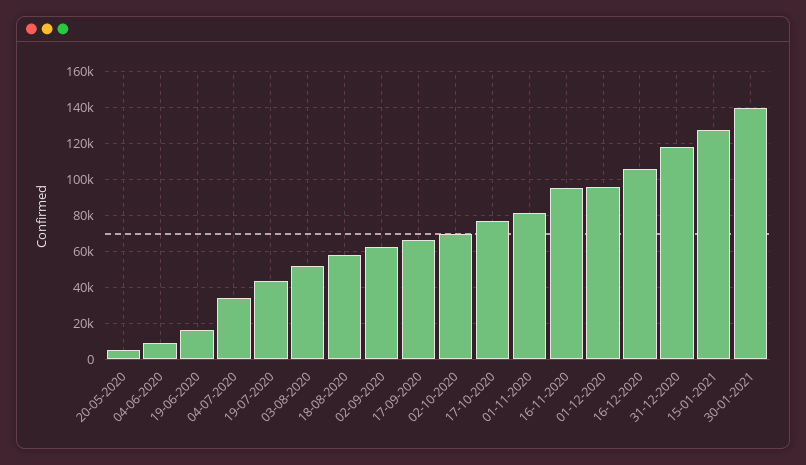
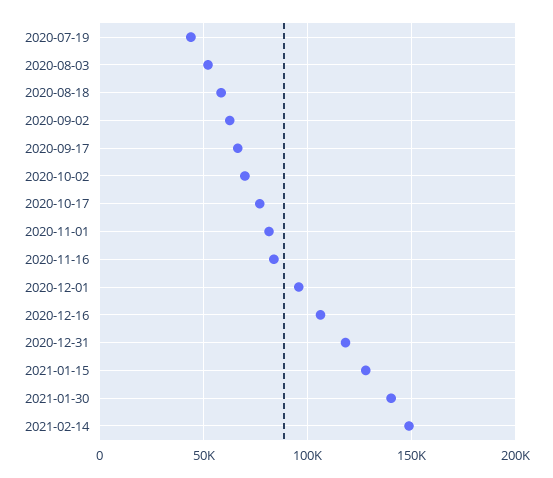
20-05-2020: 5000 -> none
04-06-2020: 10000 -> none
19-06-2020: 15000 -> none
04-07-2020: 35000 -> none
16-11-2020: 95000 -> 85000
2021-02-14: none -> 150000

